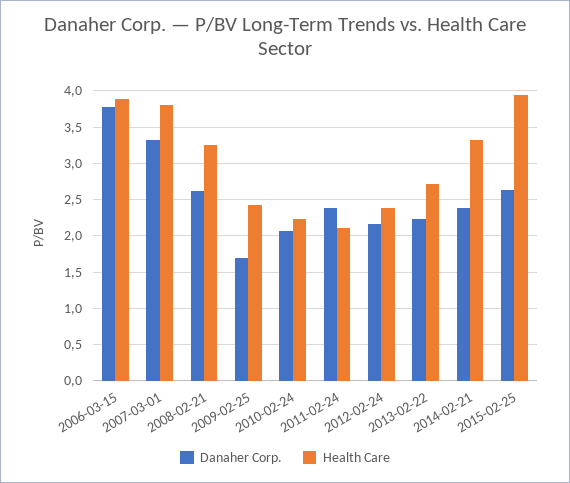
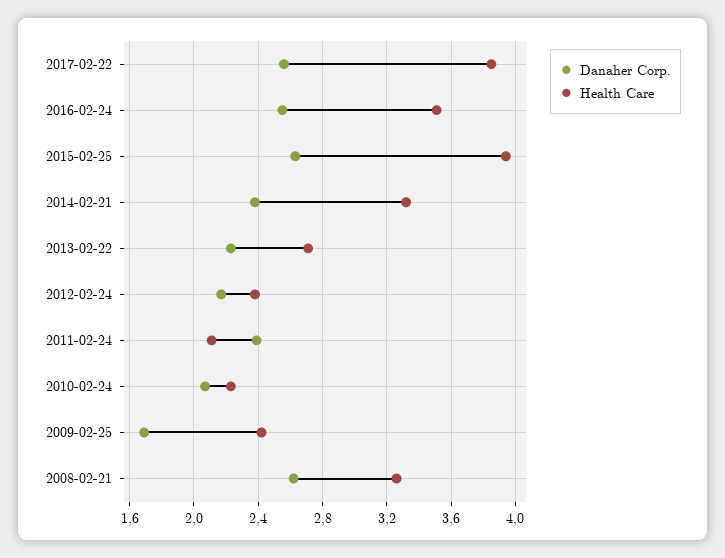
Danaher Corp., 2006-03-15: 3.8 -> none
Health Care, 2006-03-15: 3.9 -> none
Danaher Corp., 2007-03-01: 3.3 -> none
Health Care, 2007-03-01: 3.8 -> none
Danaher Corp., 2017-02-22: none -> 2.55
Health Care, 2017-02-22: none -> 3.85
Danaher Corp., 2016-02-24: none -> 2.55
Health Care, 2016-02-24: none -> 3.5

